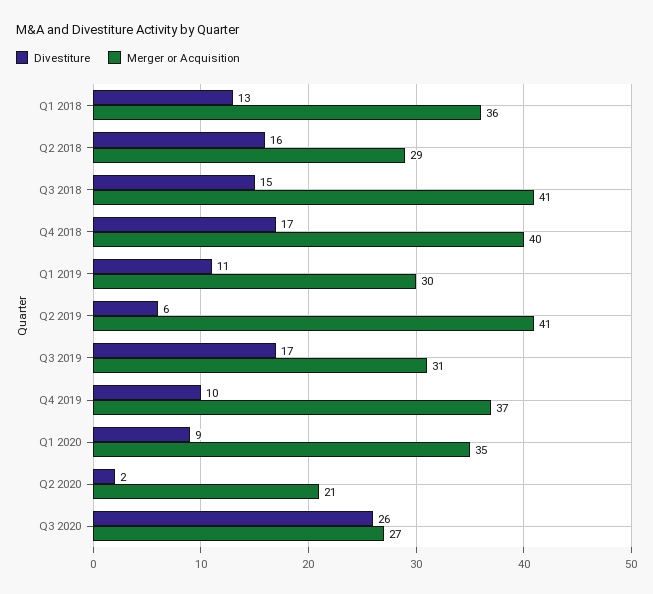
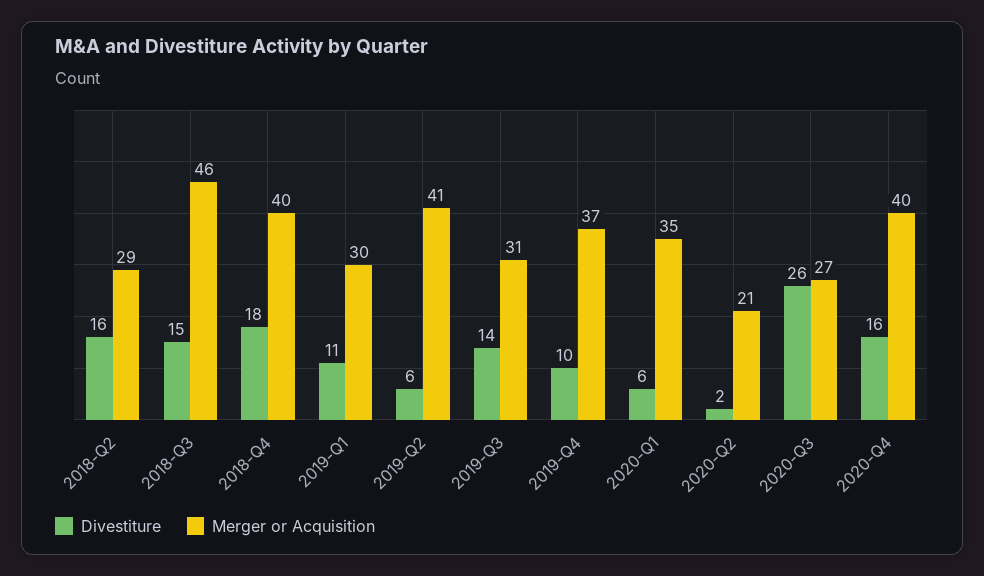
Divestiture, Q1 2018: 13 -> none
Merger or Acquisition, Q1 2018: 36 -> none
Merger or Acquisition, Q3 2018: 41 -> 46
Divestiture, Q4 2018: 17 -> 18
Divestiture, Q3 2019: 17 -> 14
Divestiture, Q1 2020: 9 -> 6
Divestiture, 2020-Q4: none -> 16
Merger or Acquisition, 2020-Q4: none -> 40

